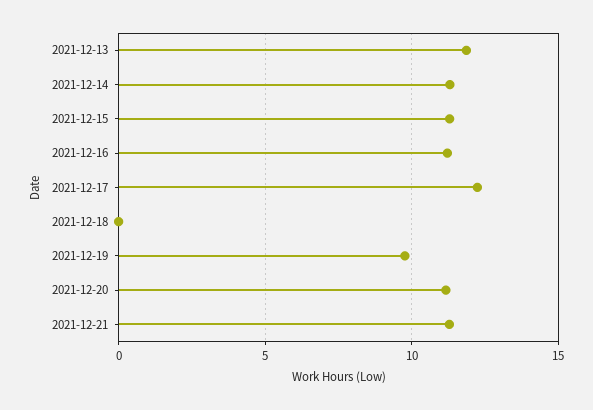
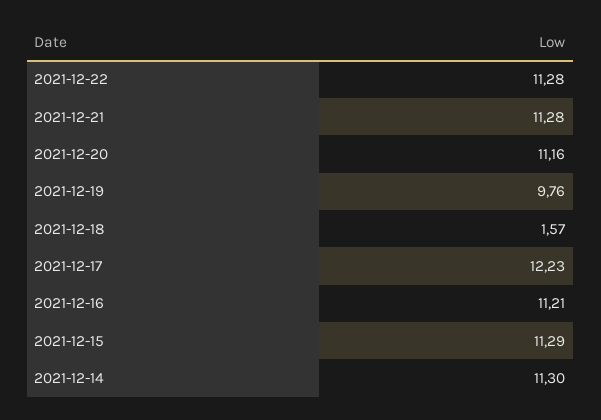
2021-12-13: 12 -> none
2021-12-18: 0 -> 1.57
2021-12-22: none -> 11.28

